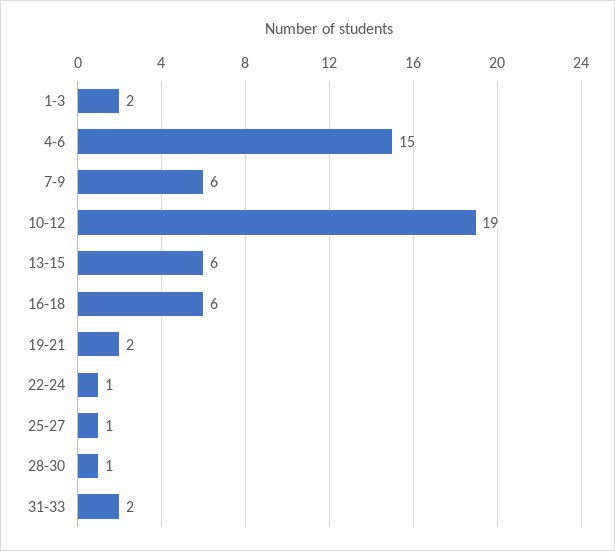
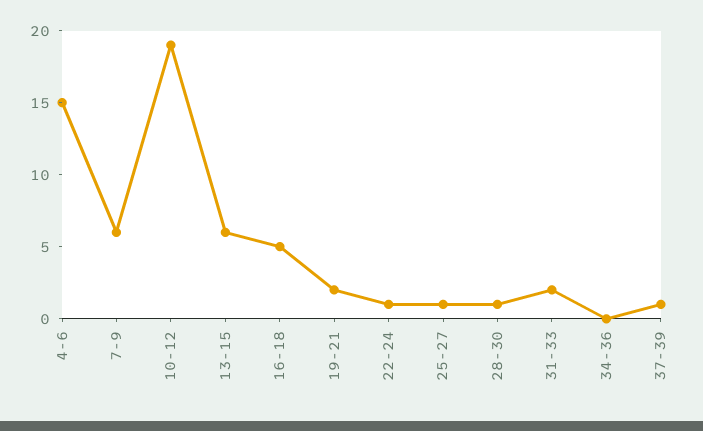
1-3: 2 -> none
16-18: 6 -> 5
34-36: none -> 0
37-39: none -> 1

